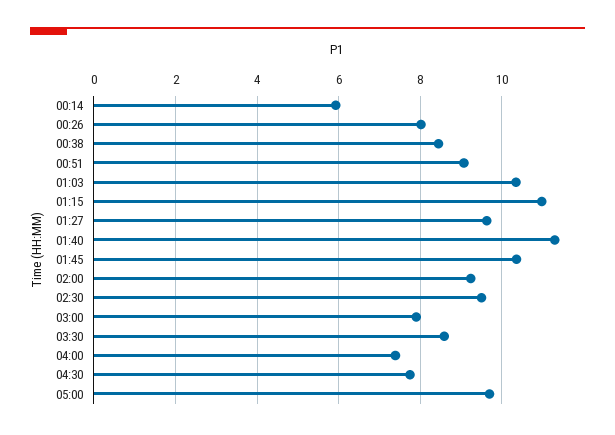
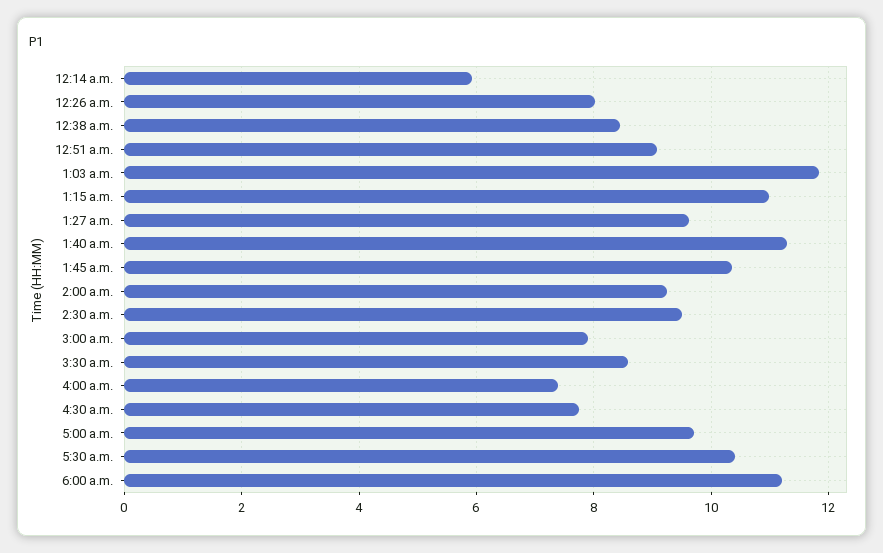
01:03: 10.4 -> 11.8
5:30 a.m.: none -> 10.4
6:00 a.m.: none -> 11.2

